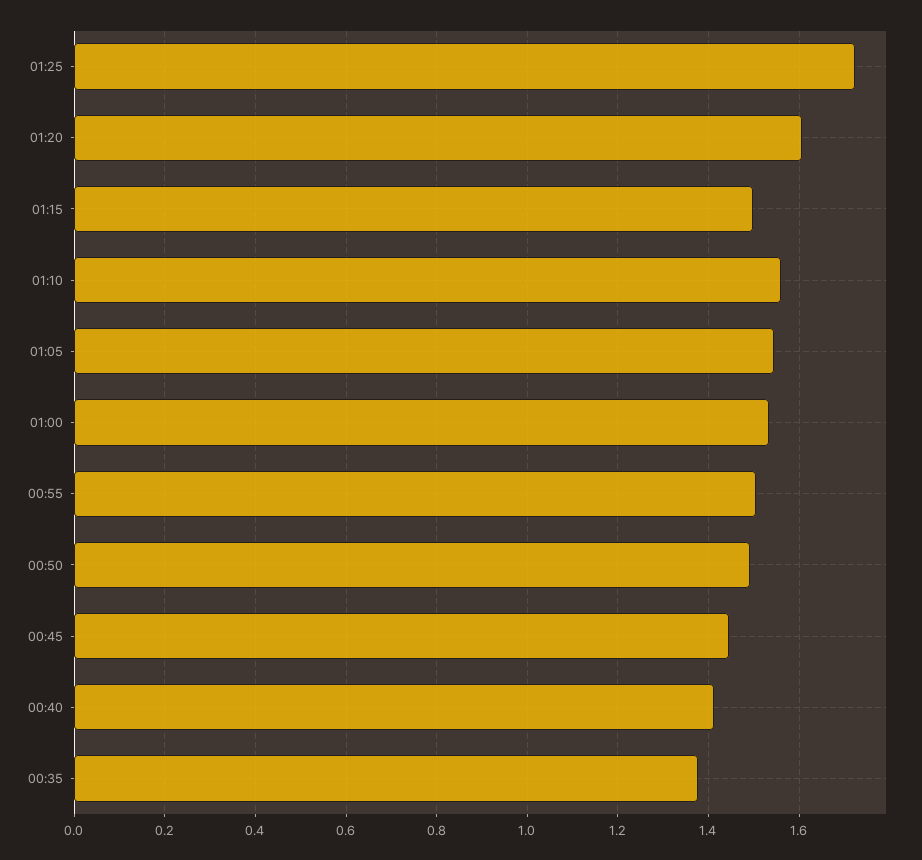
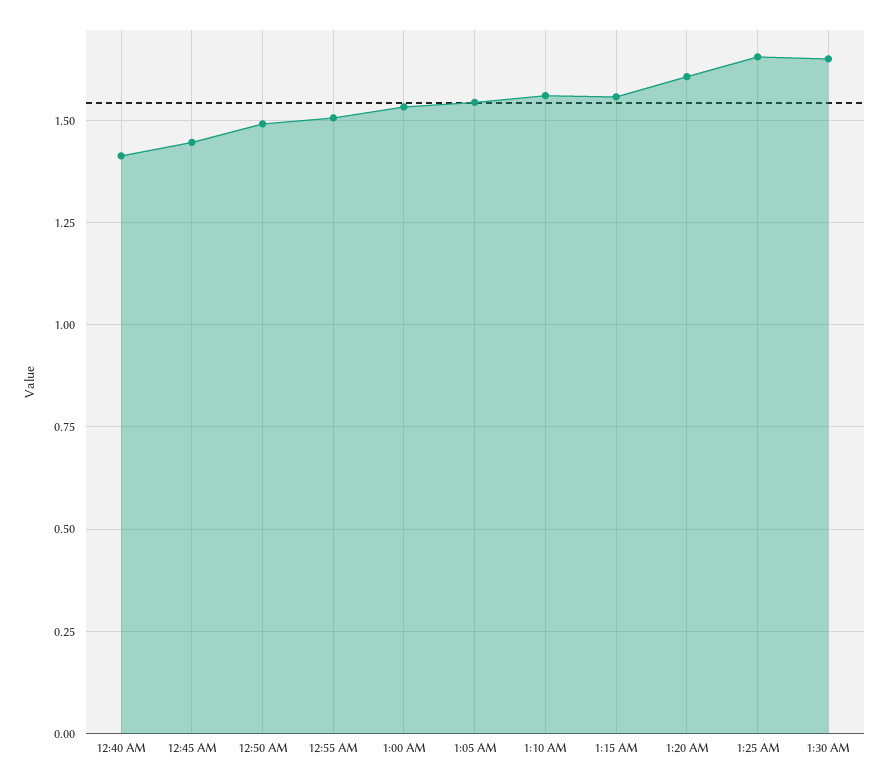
01:25: 1.72 -> 1.65
01:15: 1.5 -> 1.55
00:35: 1.38 -> none
1:30 AM: none -> 1.65

